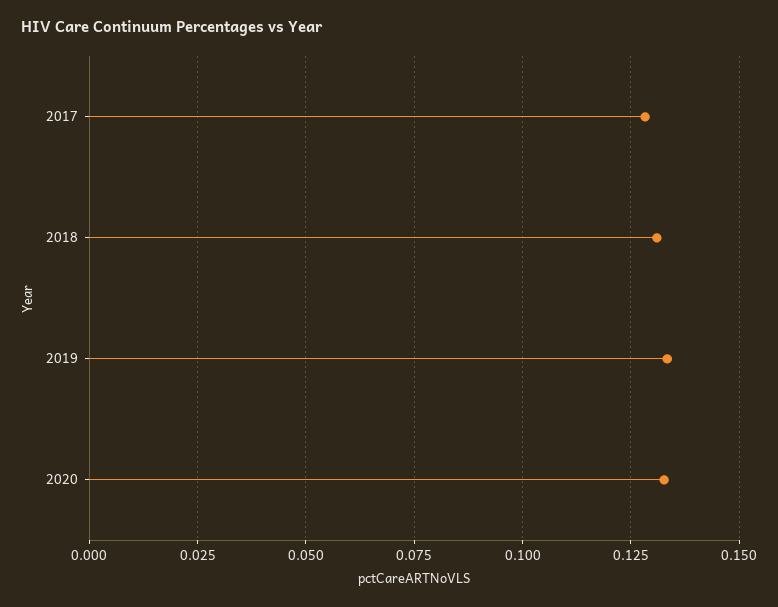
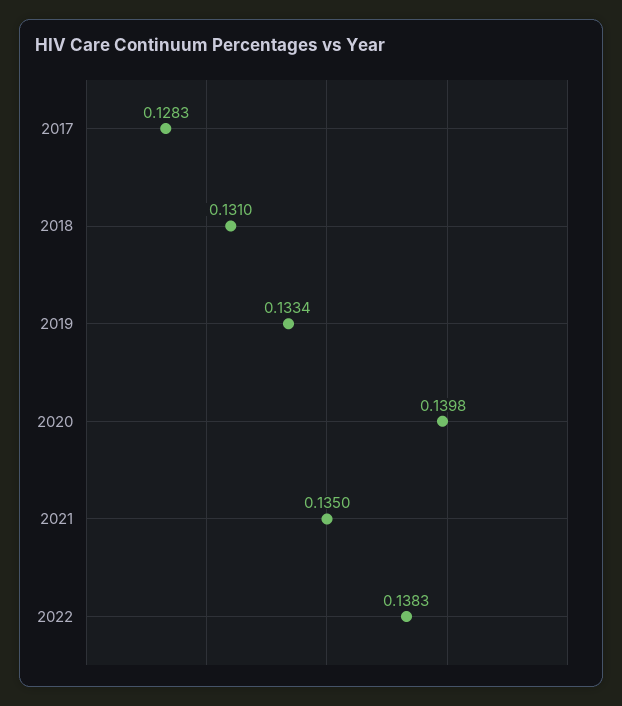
2020: 0.1325 -> 0.1398
2021: none -> 0.135
2022: none -> 0.1383

